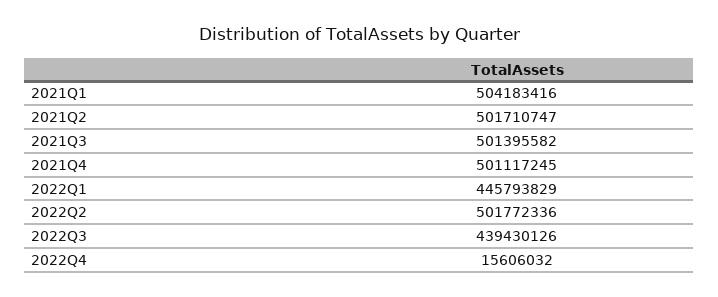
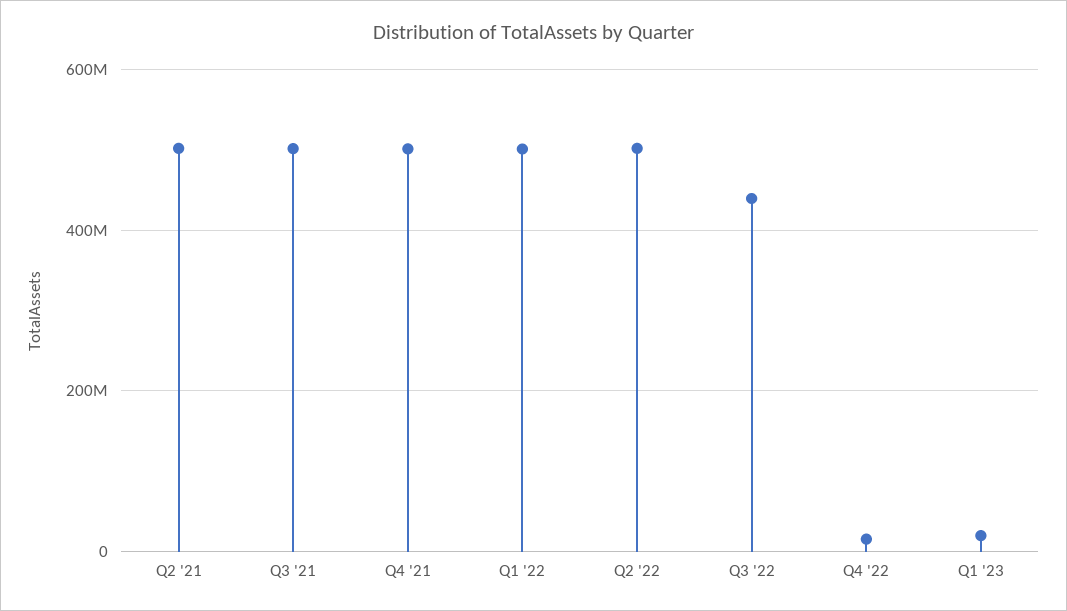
2021Q1: 504183416 -> none
2022Q1: 445793829 -> 500000000
Q1 '23: none -> 20000000

